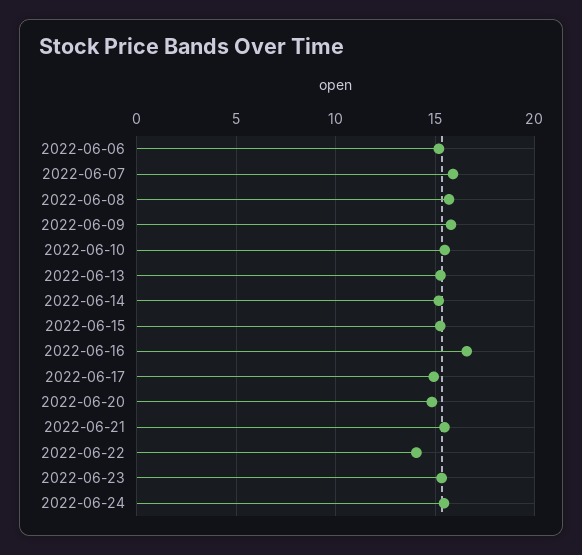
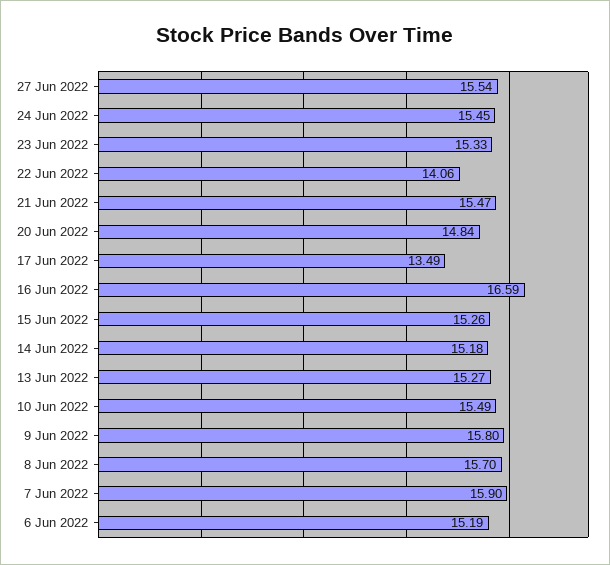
2022-06-17: 15 -> 13.49
27 Jun 2022: none -> 15.54

